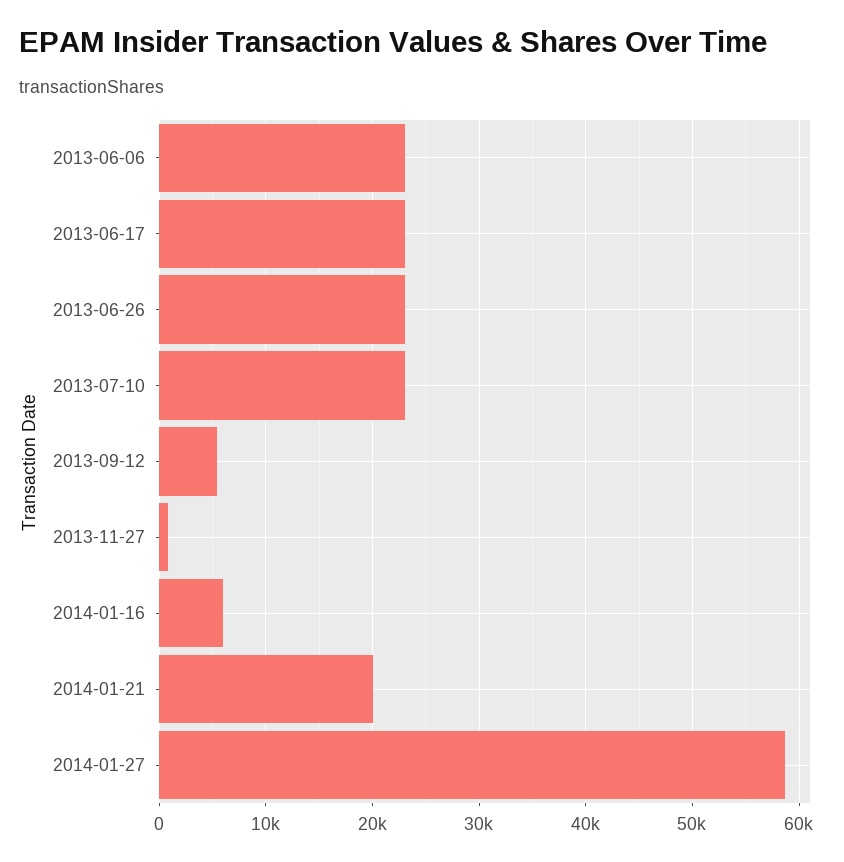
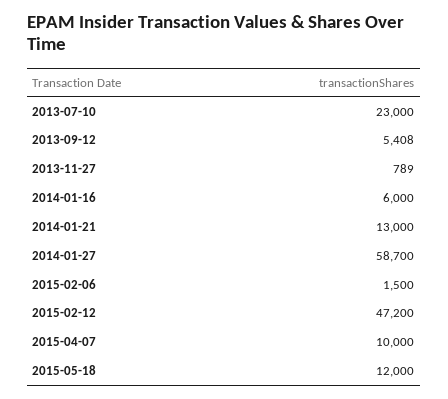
2013-06-06: 23000 -> none
2013-06-17: 23000 -> none
2013-06-26: 23000 -> none
2014-01-21: 20000 -> 13000
2015-02-06: none -> 1500
2015-02-12: none -> 47200
2015-04-07: none -> 10000
2015-05-18: none -> 12000

